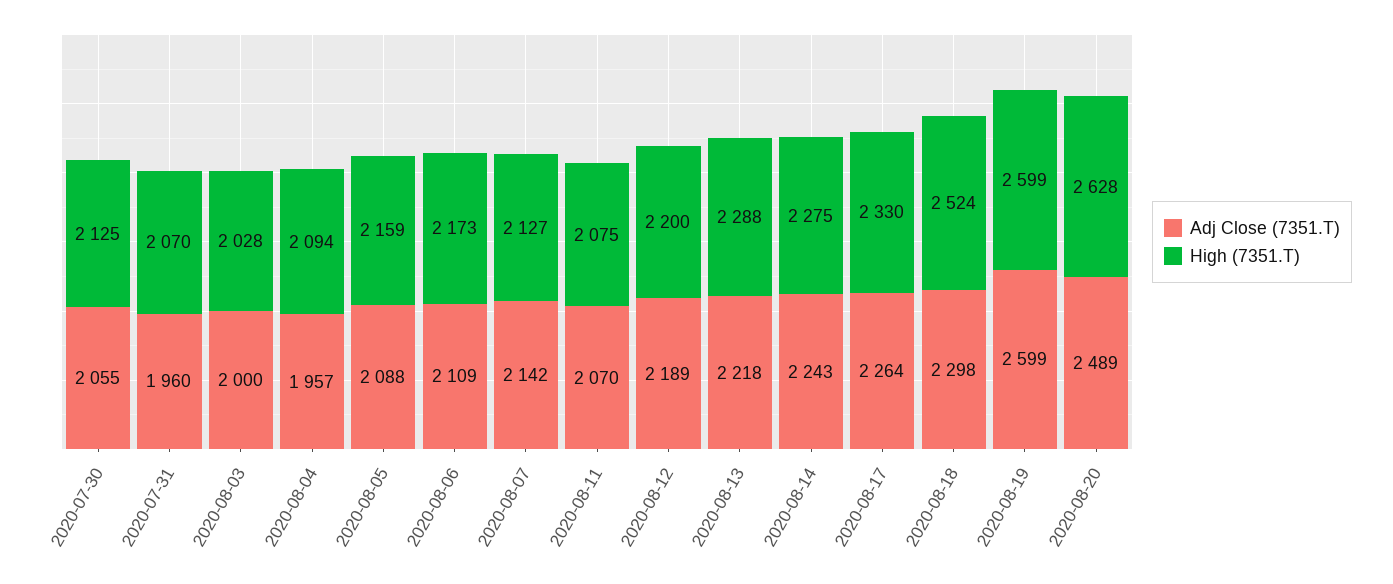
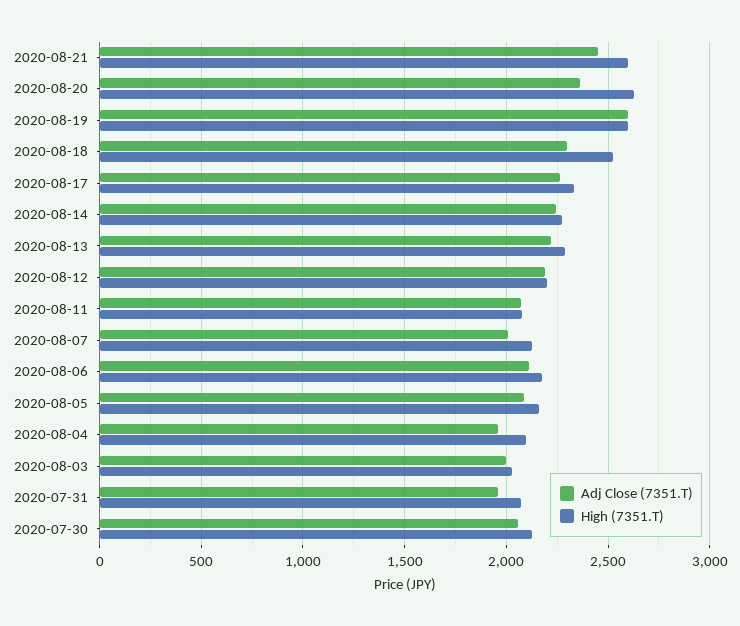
Adj Close (7351.T), 2020-08-07: 2142 -> 2000
Adj Close (7351.T), 2020-08-20: 2489 -> 2350
Adj Close (7351.T), 2020-08-21: none -> 2450
High (7351.T), 2020-08-21: none -> 2600

